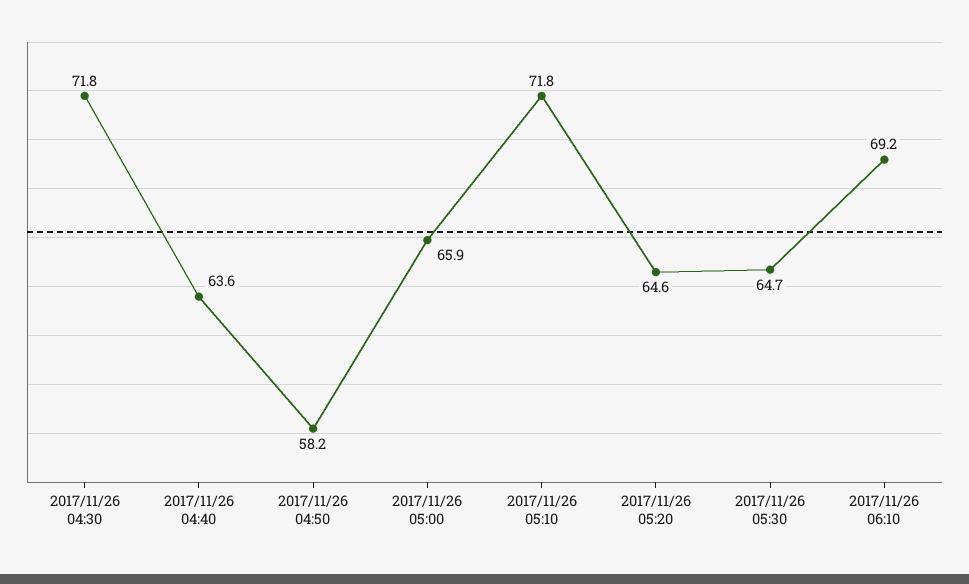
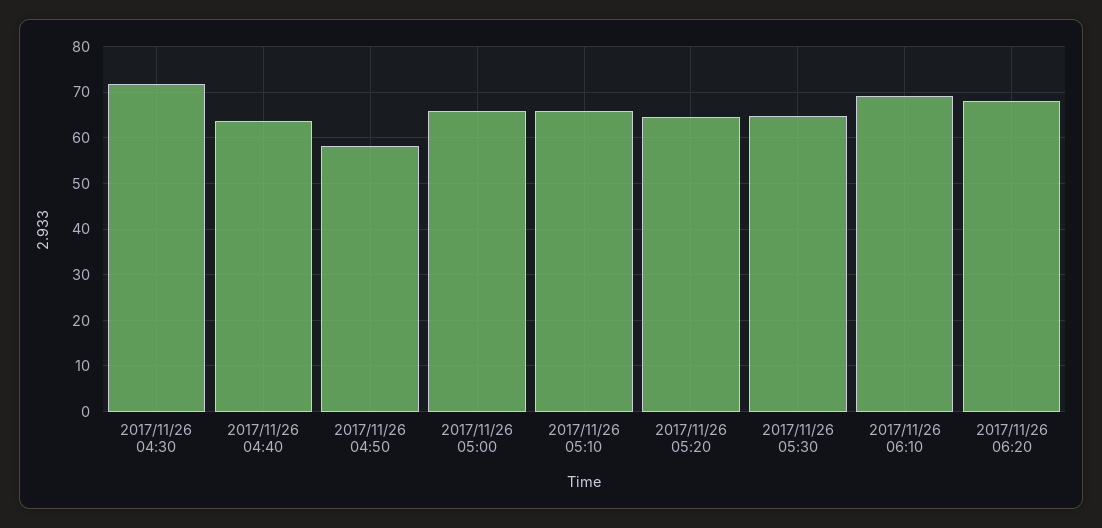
2017/11/26 05:10: 71.8 -> 66
2017/11/26 06:20: none -> 68

